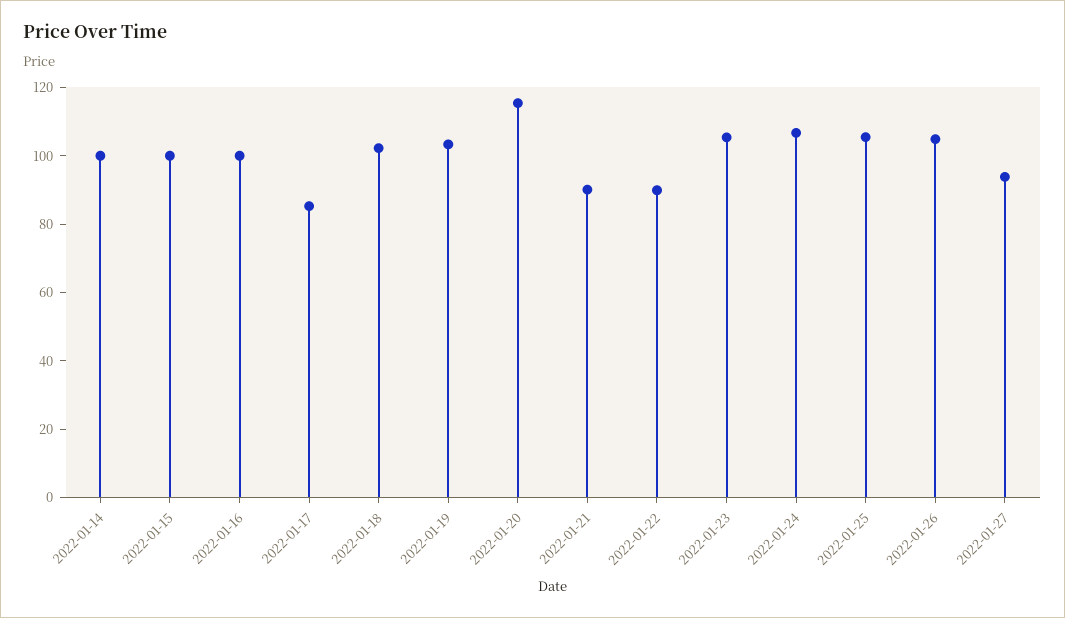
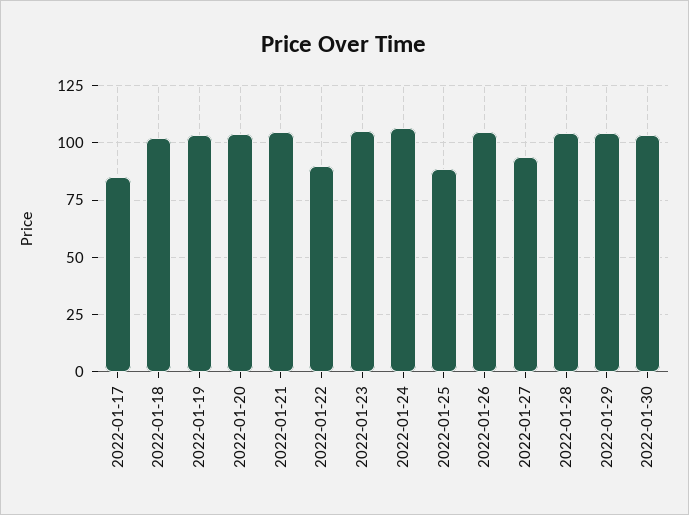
2022-01-14: 100 -> none
2022-01-15: 100 -> none
2022-01-16: 100 -> none
2022-01-20: 115 -> 105
2022-01-21: 90 -> 105
2022-01-25: 105 -> 90
2022-01-28: none -> 105
2022-01-29: none -> 105
2022-01-30: none -> 105

